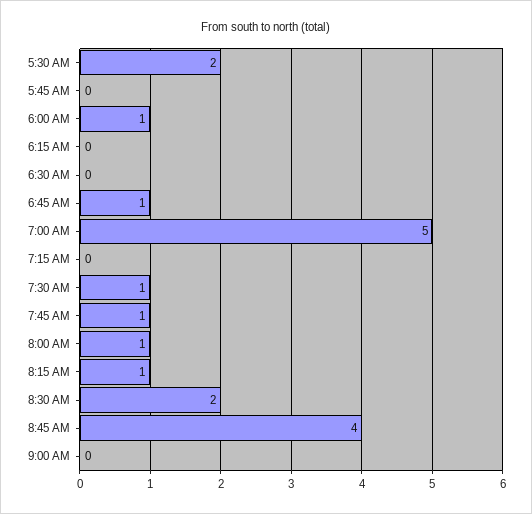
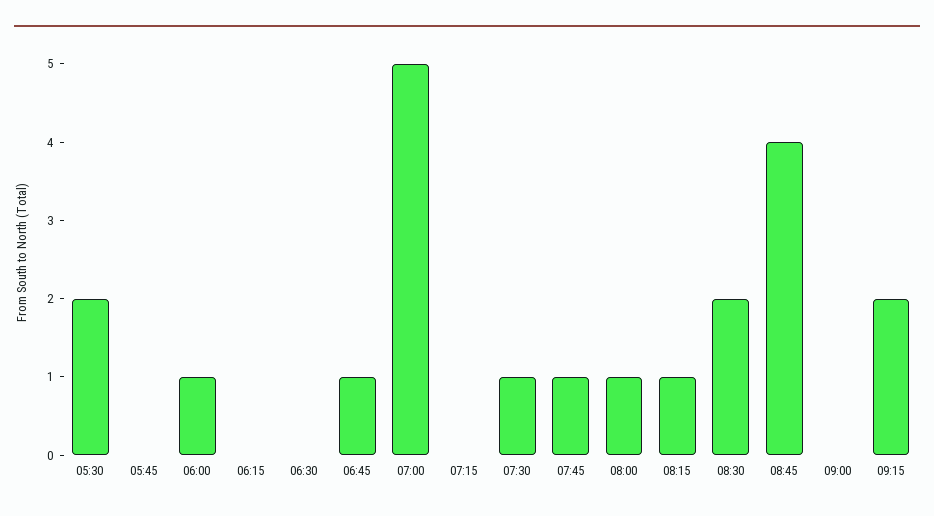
09:15: none -> 2

